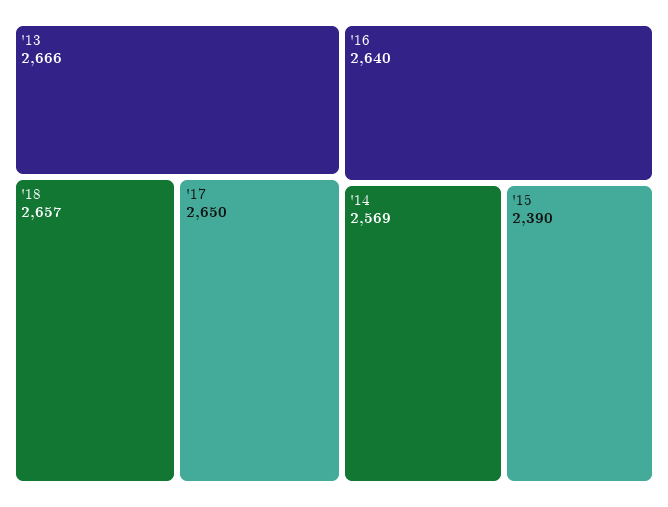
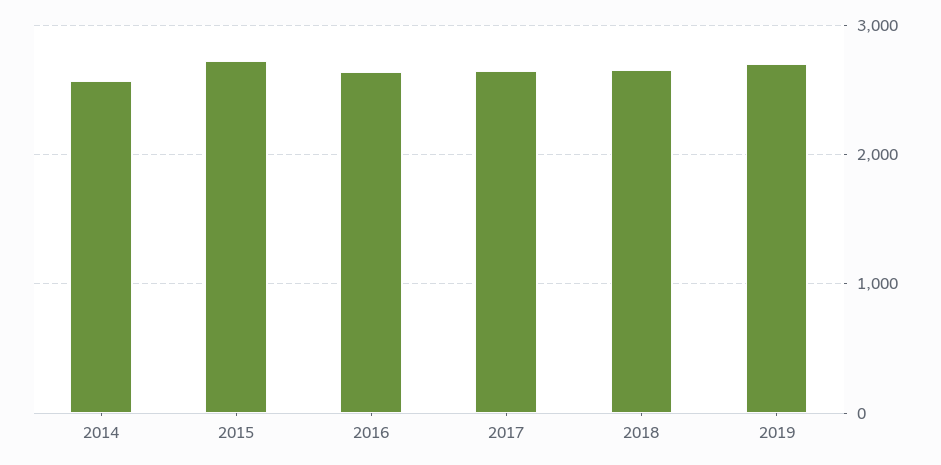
'13: 2666 -> none
'15: 2390 -> 2700
2019: none -> 2700

